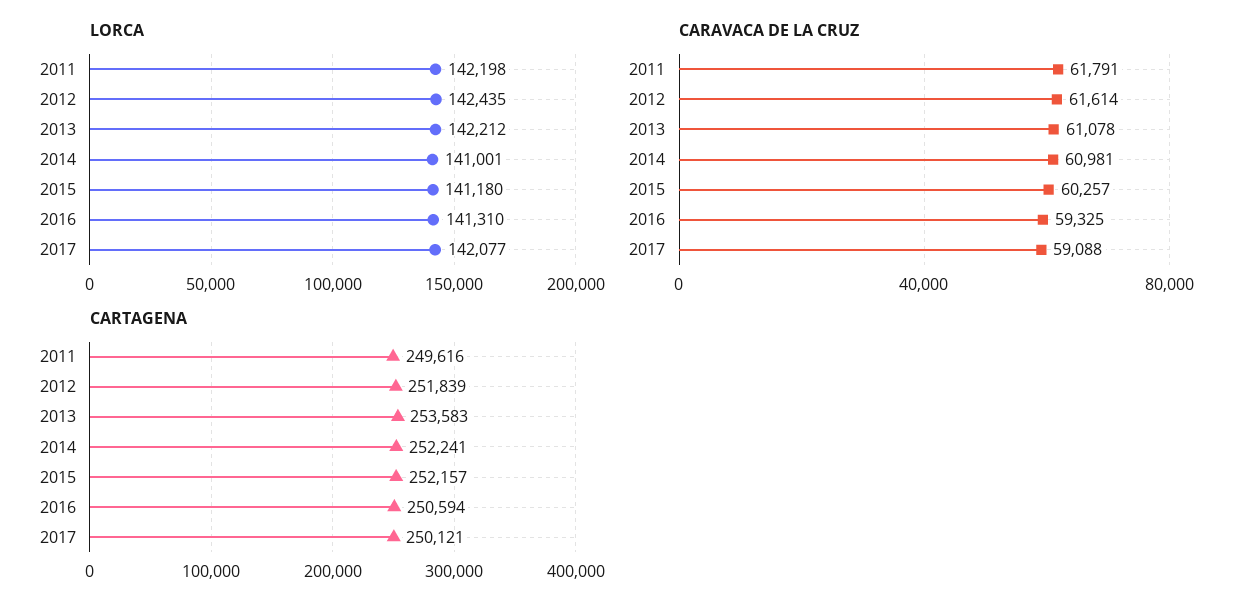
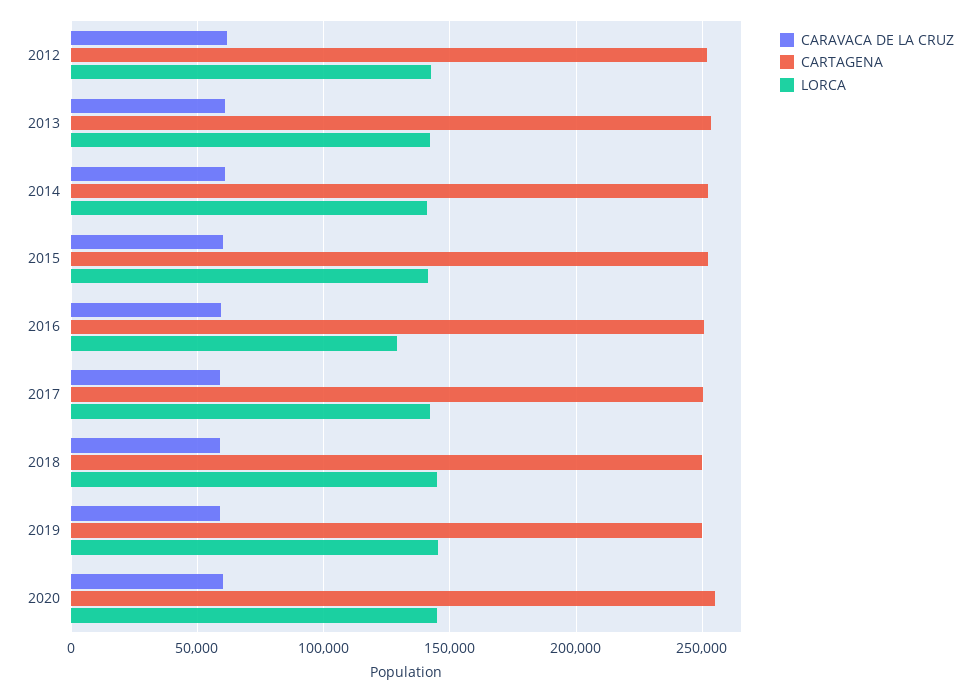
LORCA, 2011: 142198 -> none
LORCA, 2016: 141310 -> 130000
CARAVACA DE LA CRUZ, 2011: 61791 -> none
CARTAGENA, 2011: 249616 -> none
CARAVACA DE LA CRUZ, 2018: none -> 60000
CARTAGENA, 2018: none -> 250000
LORCA, 2018: none -> 145000
CARAVACA DE LA CRUZ, 2019: none -> 60000
CARTAGENA, 2019: none -> 250000
LORCA, 2019: none -> 145000
CARAVACA DE LA CRUZ, 2020: none -> 60000
CARTAGENA, 2020: none -> 255000
LORCA, 2020: none -> 145000

